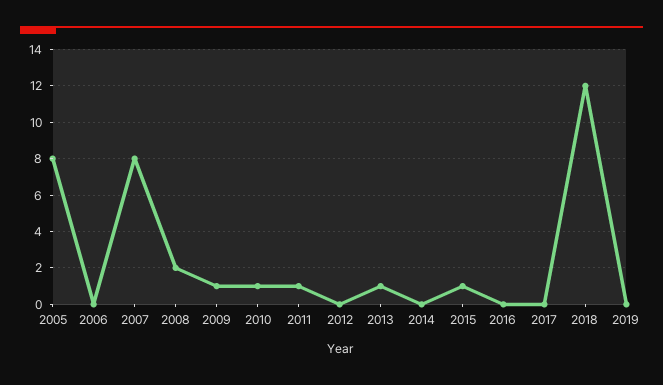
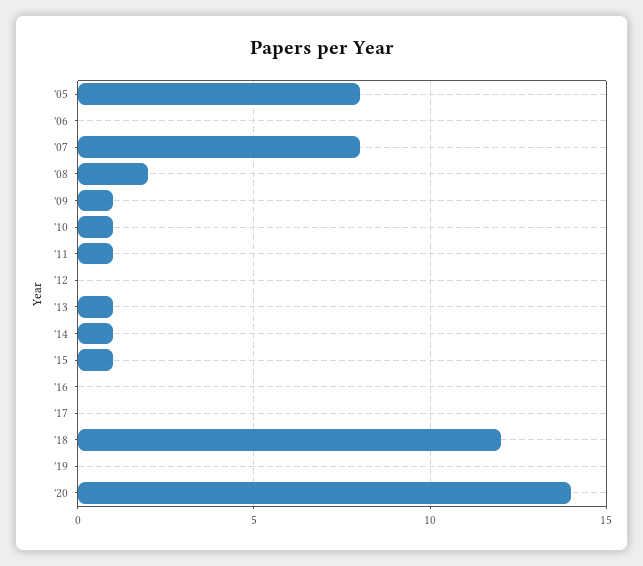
2014: 0 -> 1
'20: none -> 14

